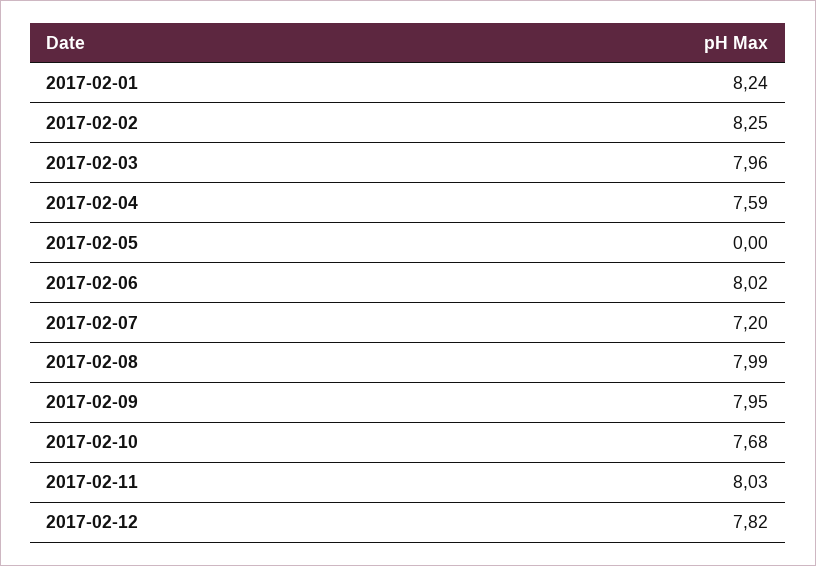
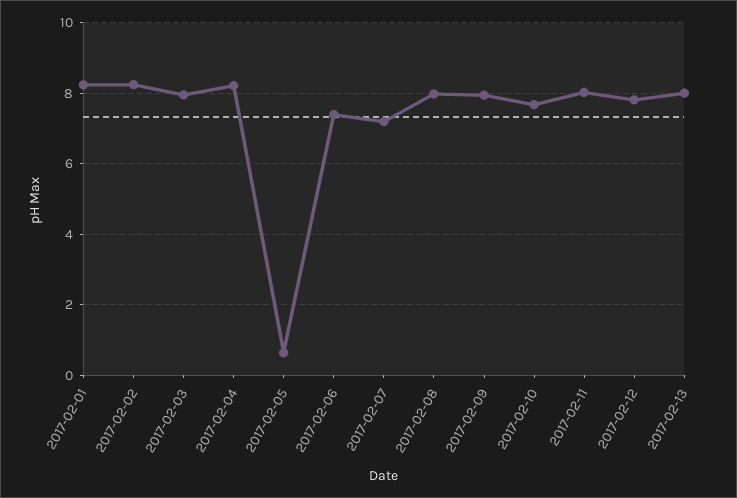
2017-02-04: 7.59 -> 8.2
2017-02-05: 0 -> 0.6
2017-02-06: 8.02 -> 7.4
2017-02-13: none -> 8

